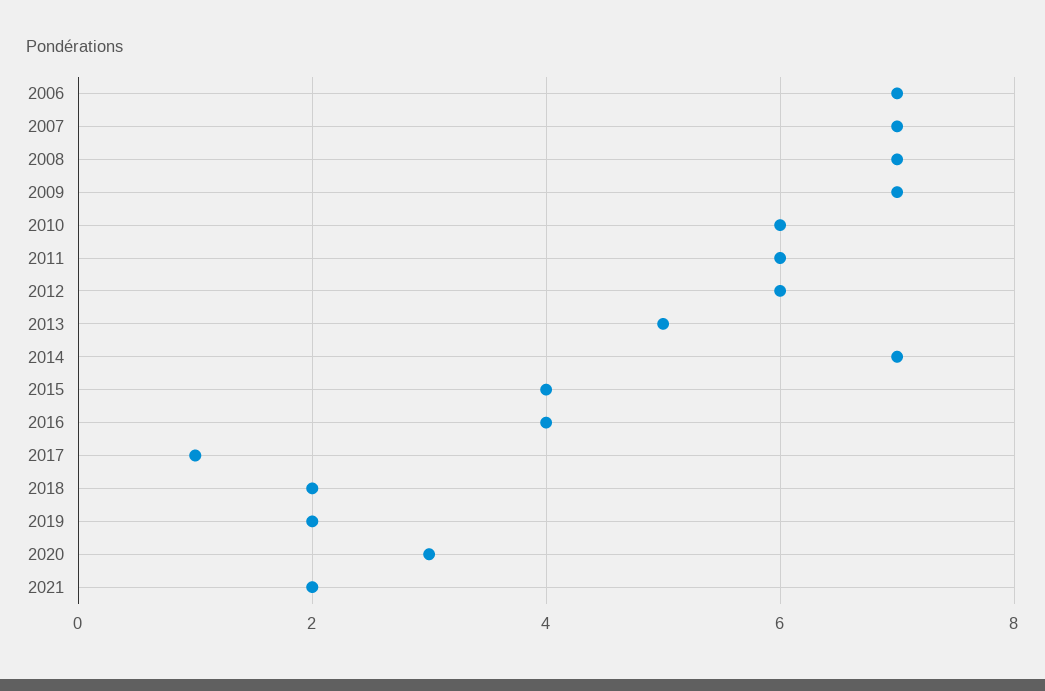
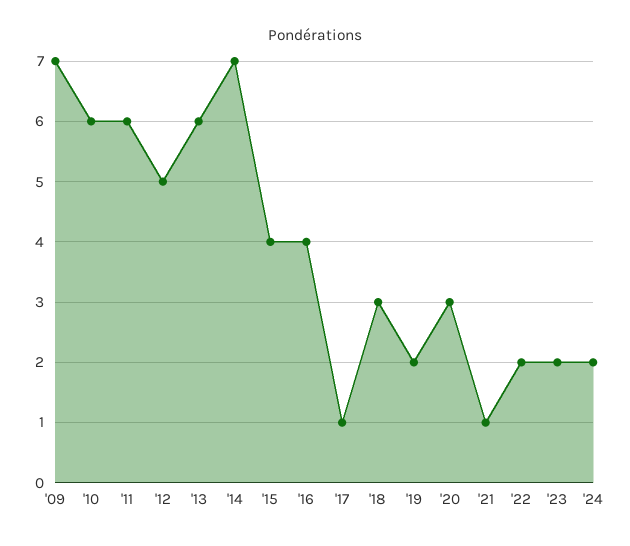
2006: 7 -> none
2007: 7 -> none
2008: 7 -> none
2012: 6 -> 5
2013: 5 -> 6
2018: 2 -> 3
2021: 2 -> 1
'22: none -> 2
'23: none -> 2
'24: none -> 2

